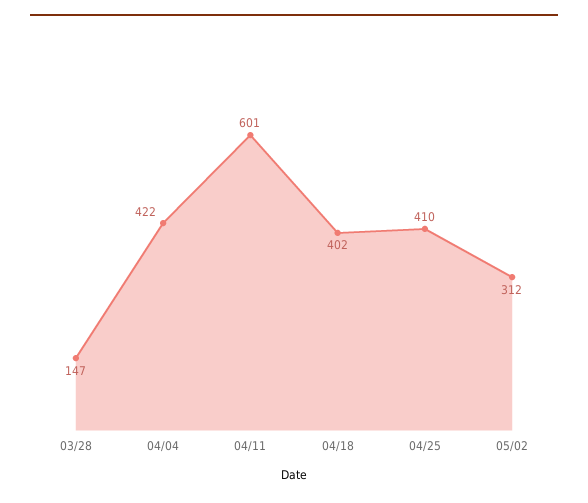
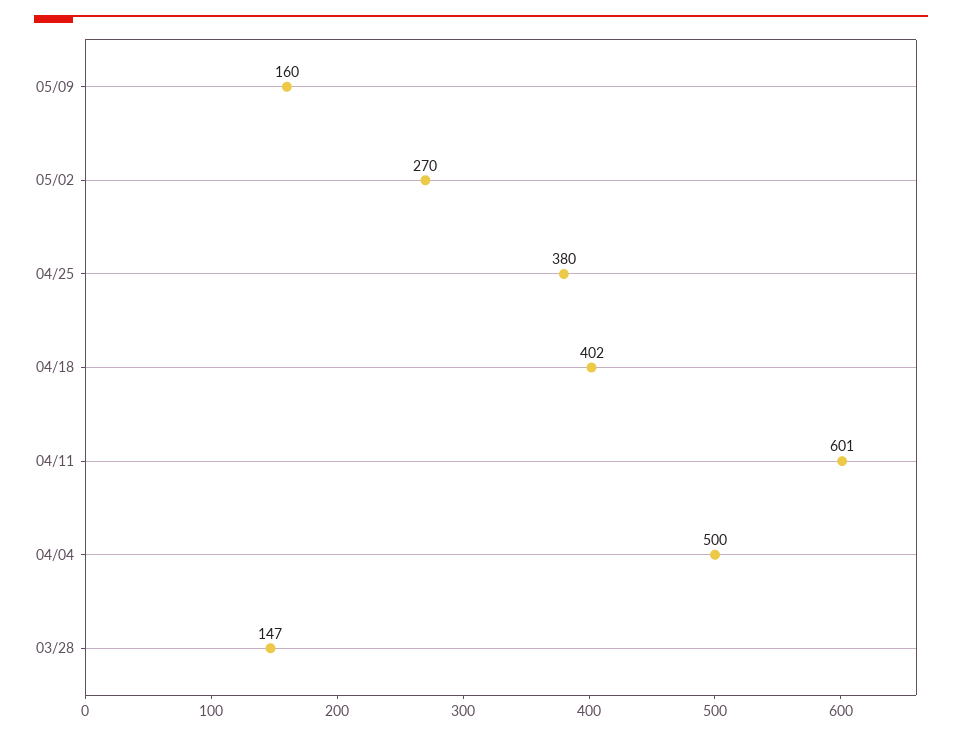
04/04: 422 -> 500
04/25: 410 -> 380
05/02: 312 -> 270
05/09: none -> 160

